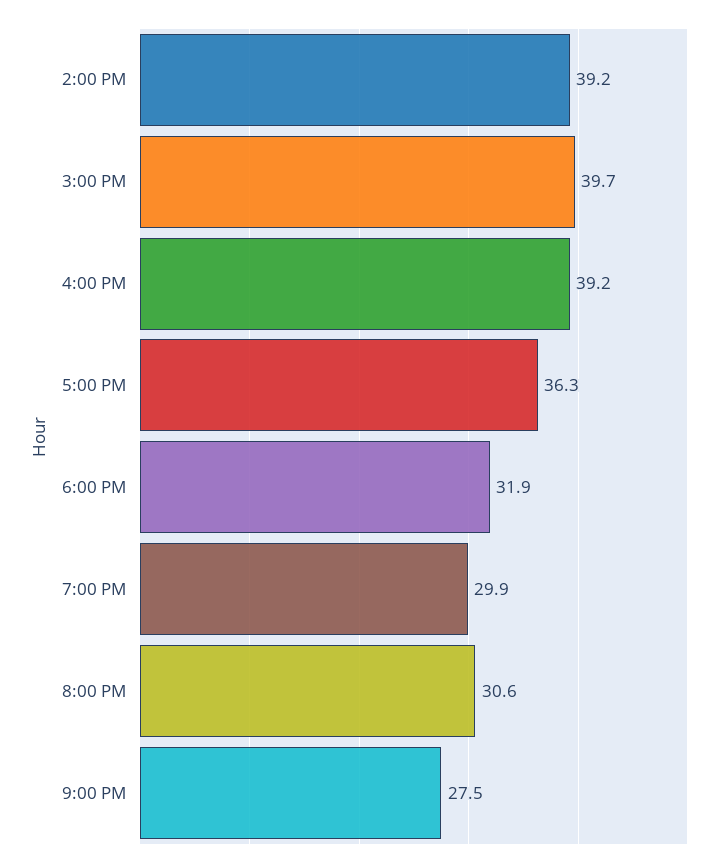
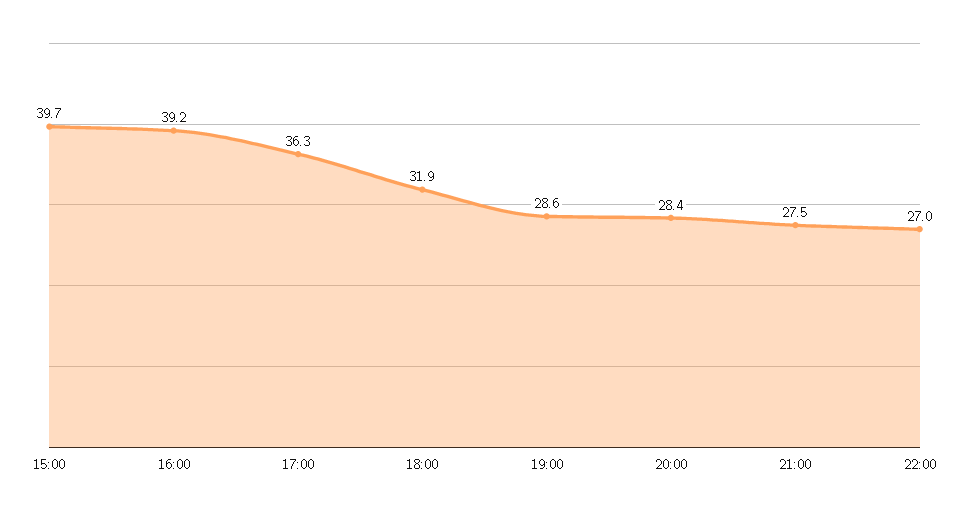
2:00 PM: 39.2 -> none
7:00 PM: 29.9 -> 28.6
8:00 PM: 30.6 -> 28.4
22:00: none -> 27

